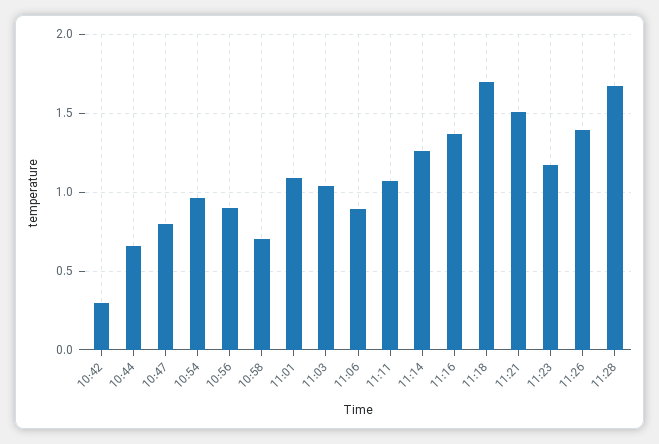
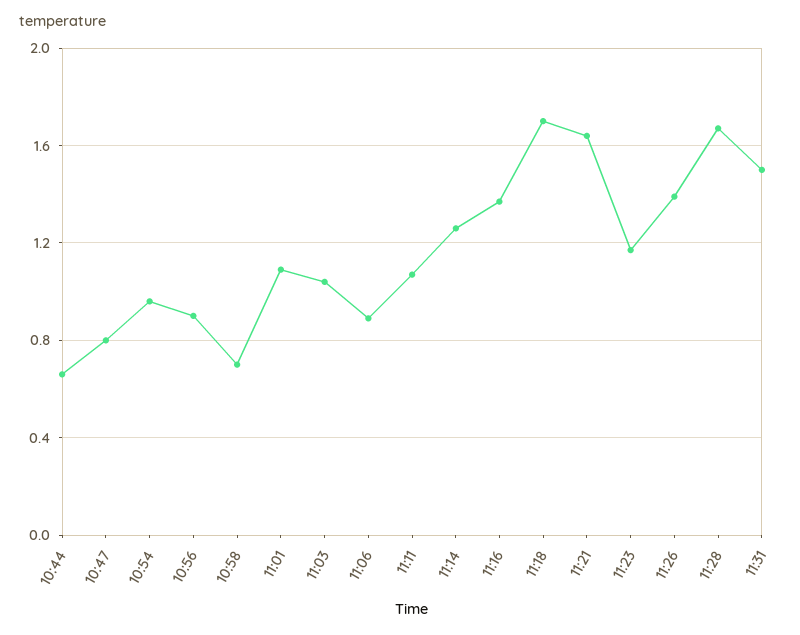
10:42: 0.3 -> none
11:21: 1.5 -> 1.65
11:31: none -> 1.5

